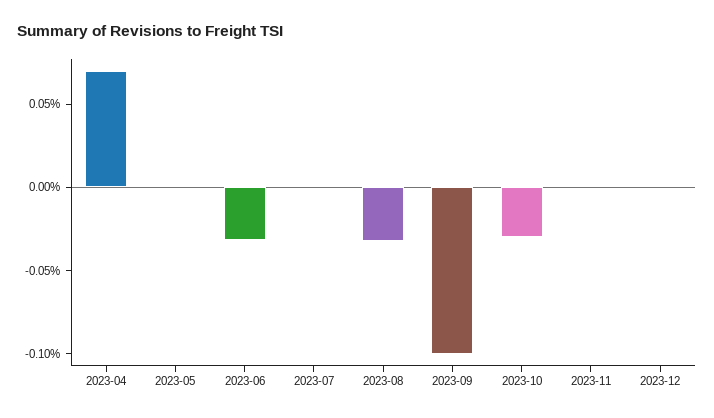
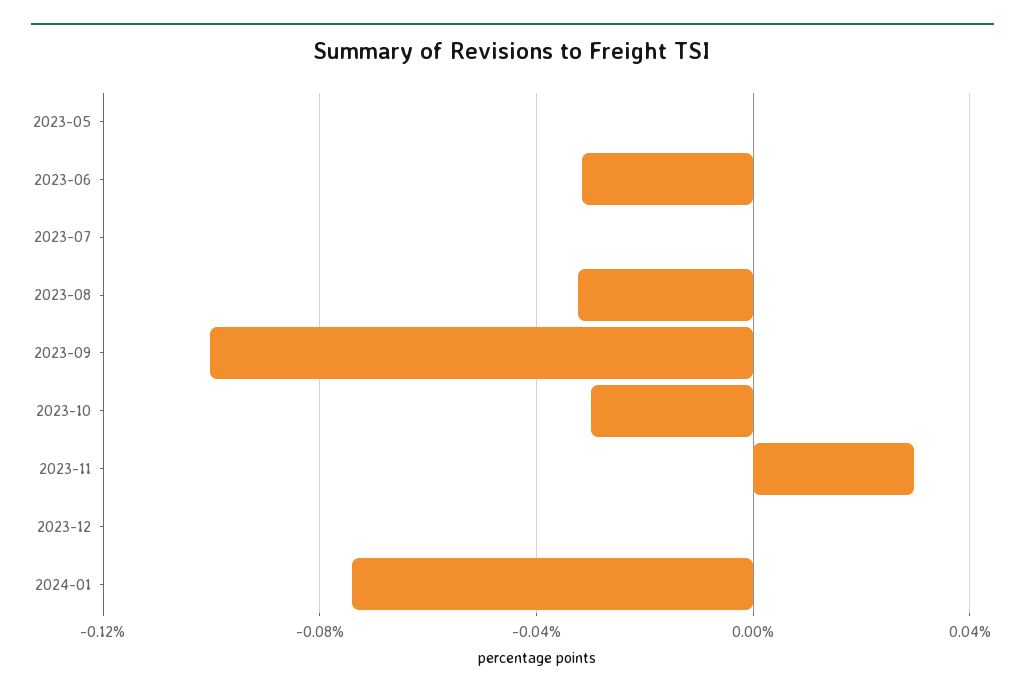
2023-04: 0.07 -> none
2023-11: 0 -> 0.03
2024-01: none -> -0.075

